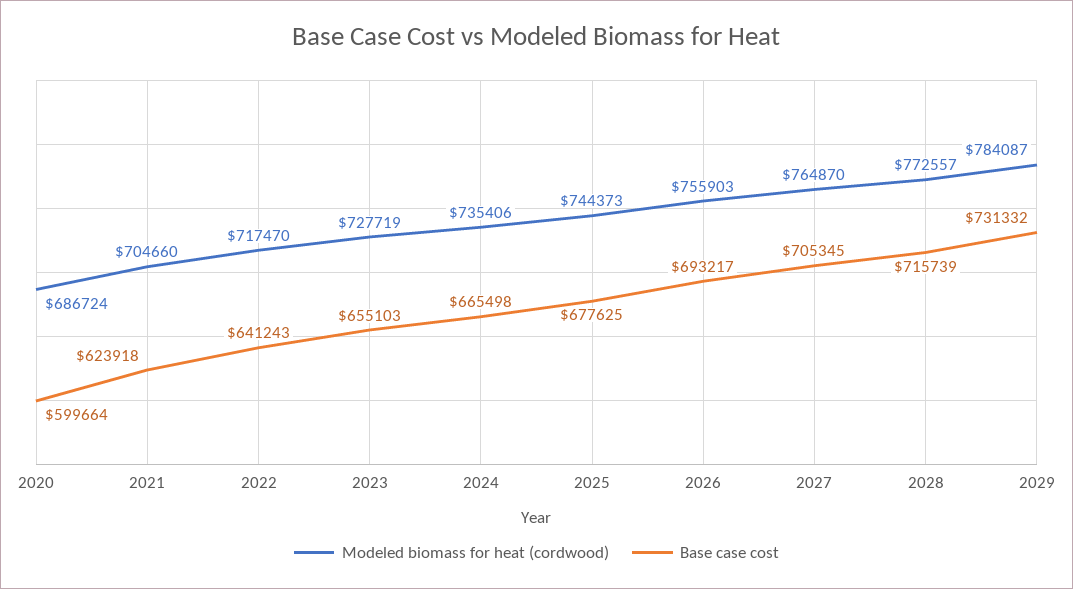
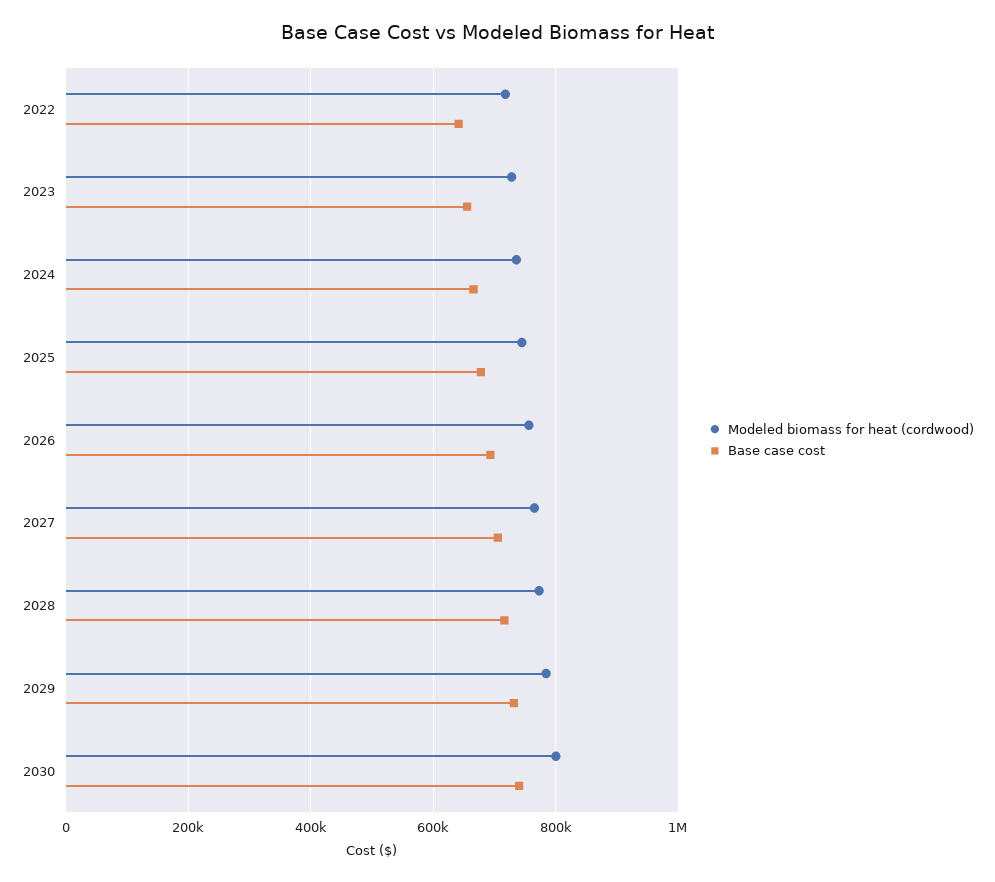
Modeled biomass for heat (cordwood), 2020: 686724 -> none
Base case cost, 2020: 599664 -> none
Modeled biomass for heat (cordwood), 2021: 704660 -> none
Base case cost, 2021: 623918 -> none
Modeled biomass for heat (cordwood), 2030: none -> 800000
Base case cost, 2030: none -> 740000

